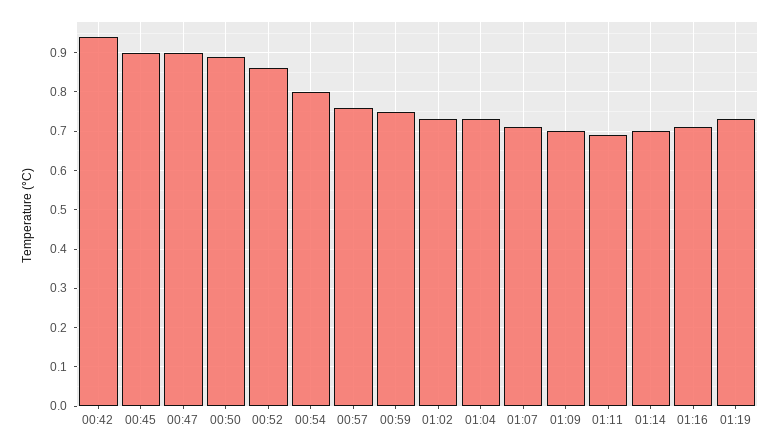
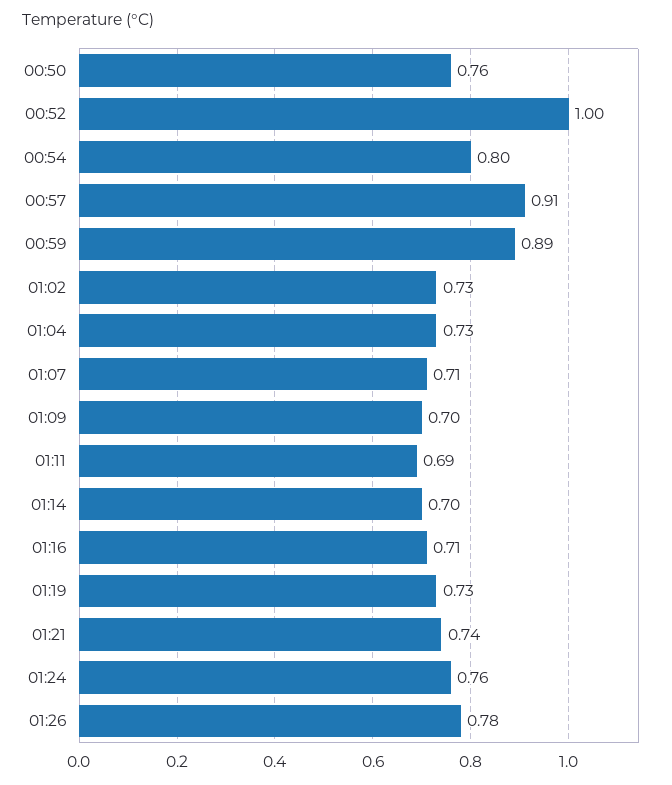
00:42: 0.95 -> none
00:45: 0.9 -> none
00:47: 0.9 -> none
00:50: 0.9 -> 0.76
00:52: 0.85 -> 1
00:57: 0.75 -> 0.91
00:59: 0.75 -> 0.89
01:21: none -> 0.74
01:24: none -> 0.76
01:26: none -> 0.78

